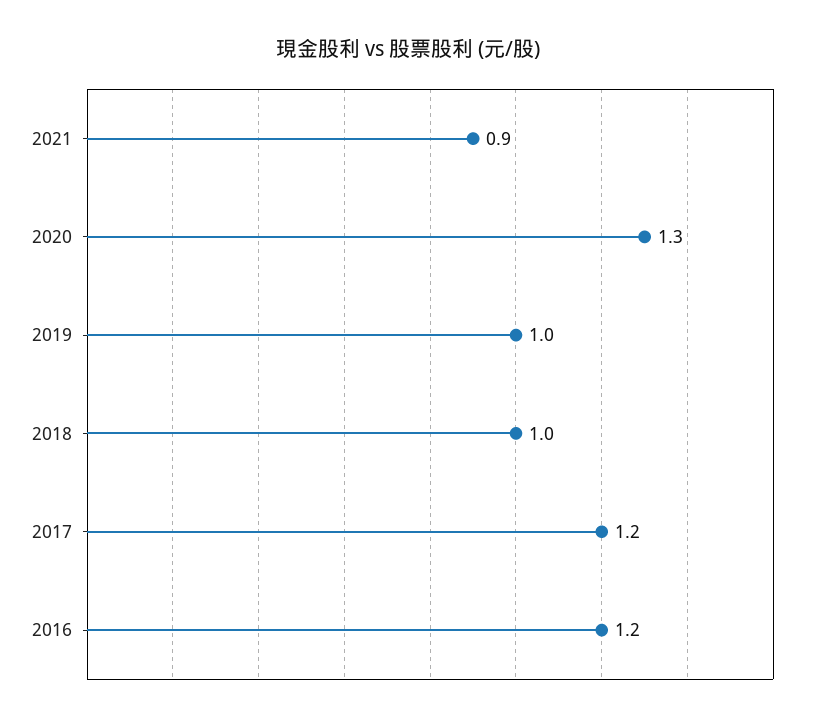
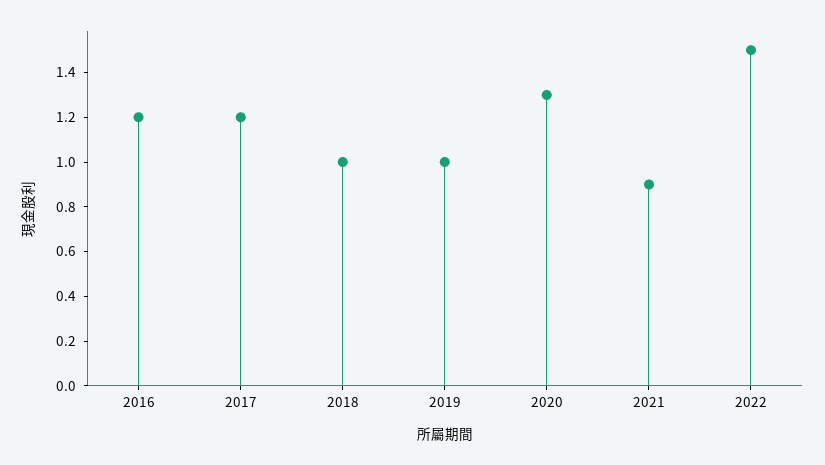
2022: none -> 1.5

